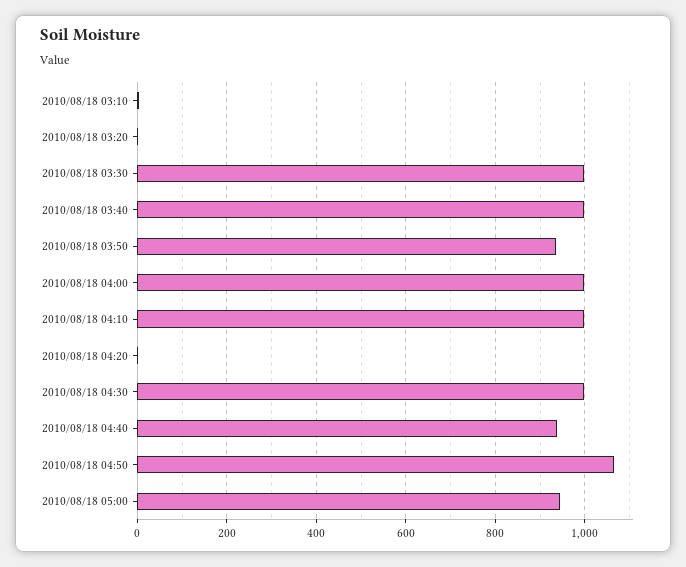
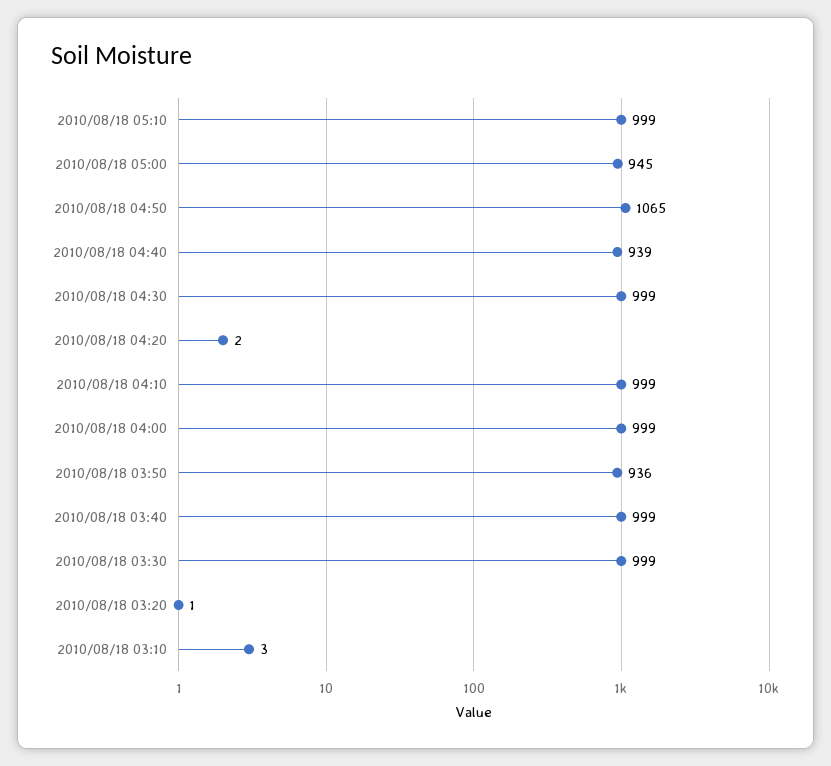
2010/08/18 05:10: none -> 999

